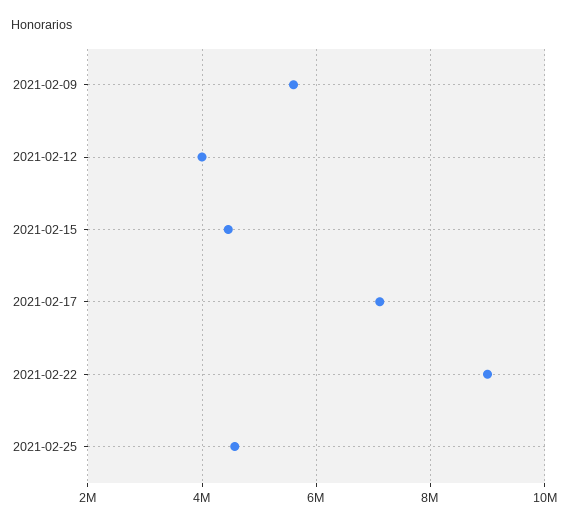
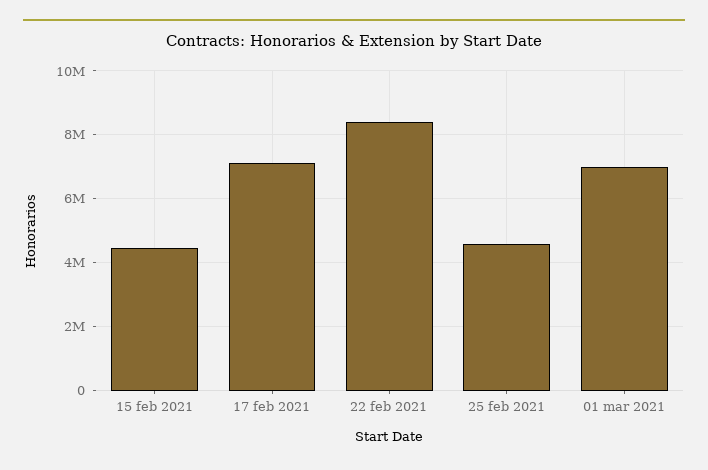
2021-02-09: 5600000 -> none
2021-02-12: 4000000 -> none
2021-02-22: 9000000 -> 8400000
01 mar 2021: none -> 7000000

